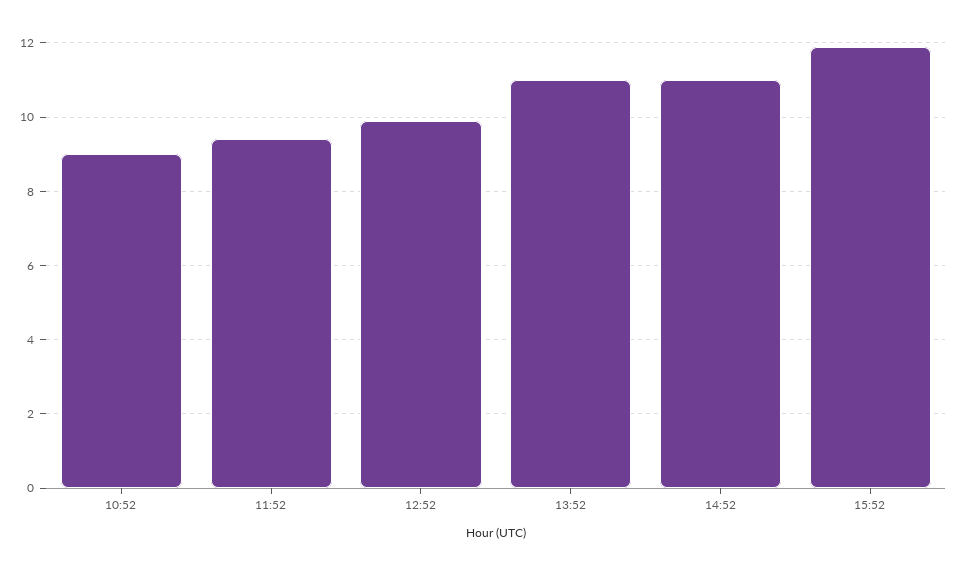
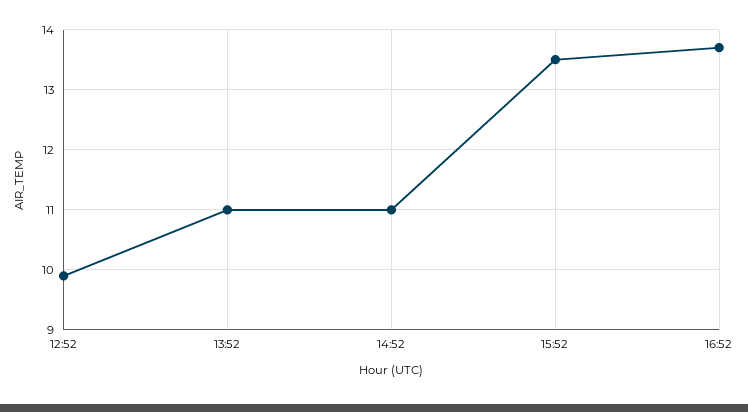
10:52: 9 -> none
11:52: 9.5 -> none
15:52: 12 -> 13.5
16:52: none -> 13.7

